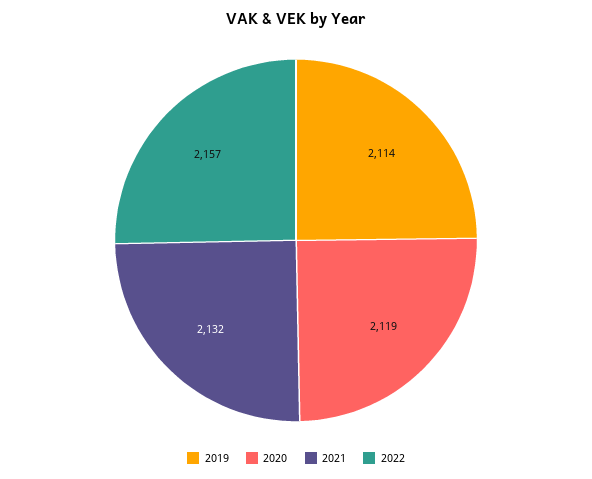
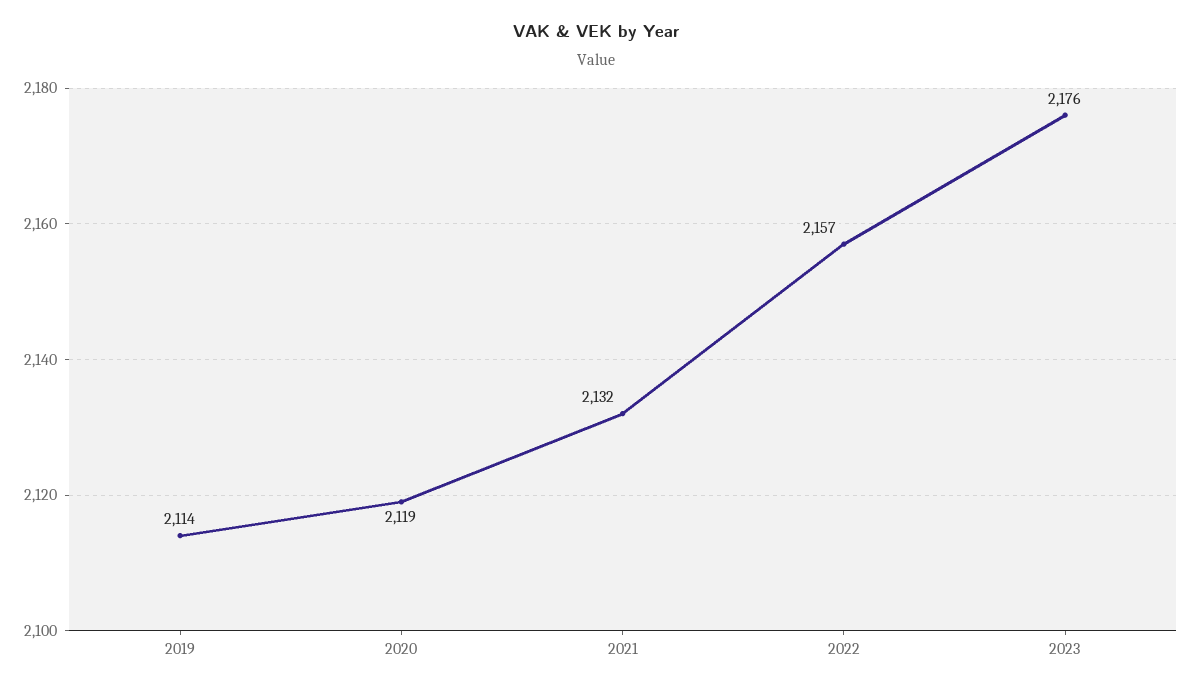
2023: none -> 2176

